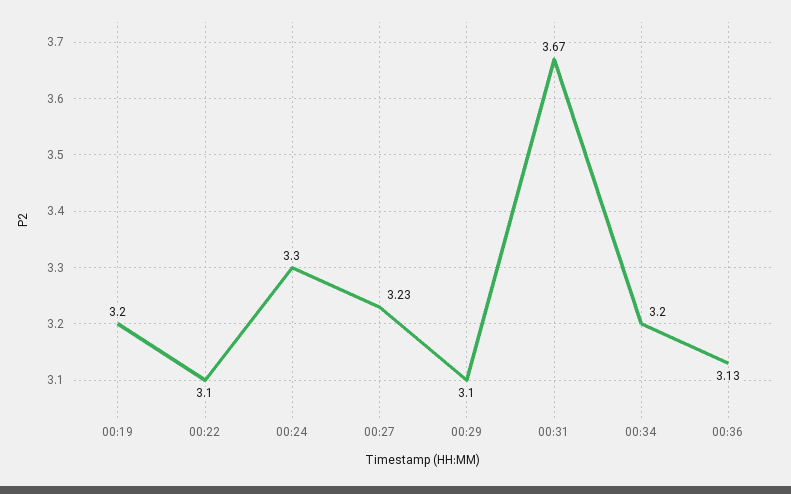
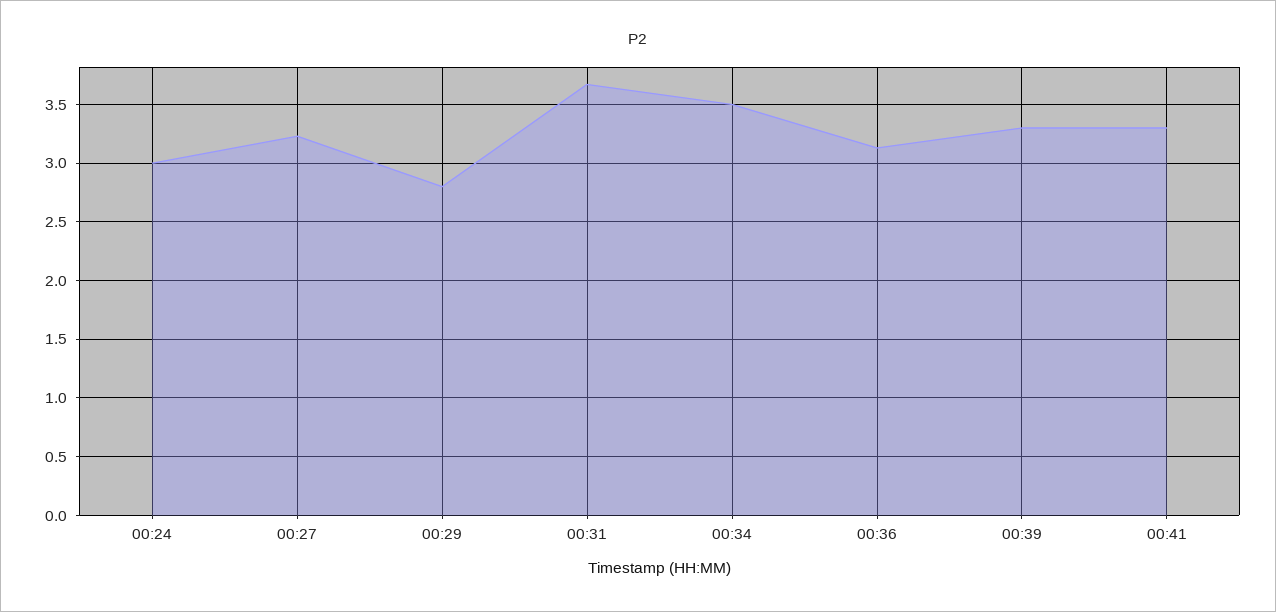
00:19: 3.2 -> none
00:22: 3.1 -> none
00:24: 3.3 -> 3
00:29: 3.1 -> 2.8
00:34: 3.2 -> 3.5
00:39: none -> 3.3
00:41: none -> 3.3

